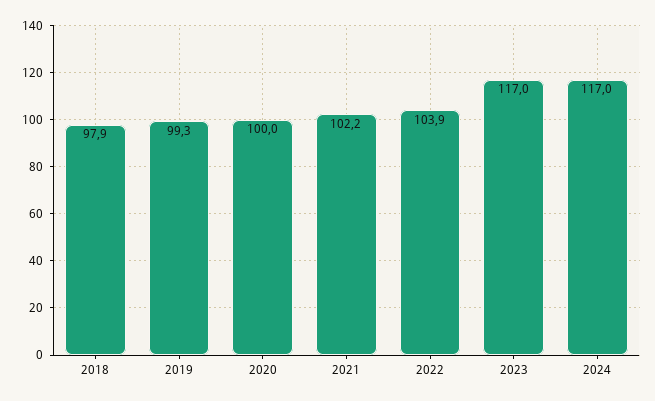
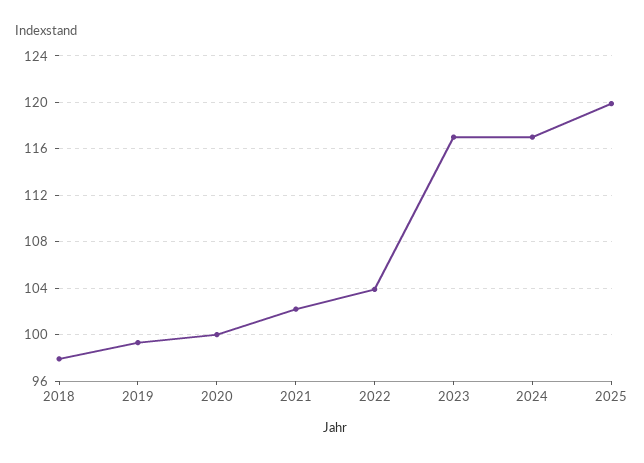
2025: none -> 120

